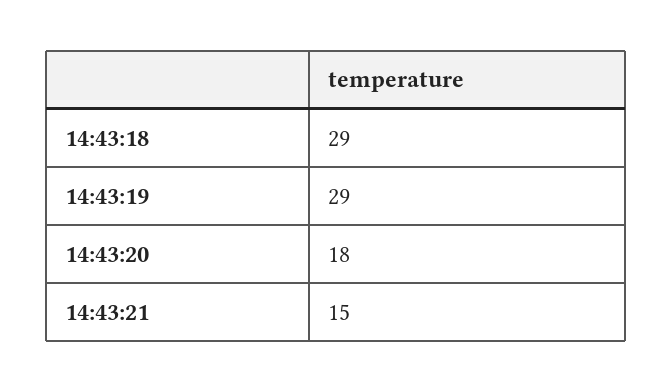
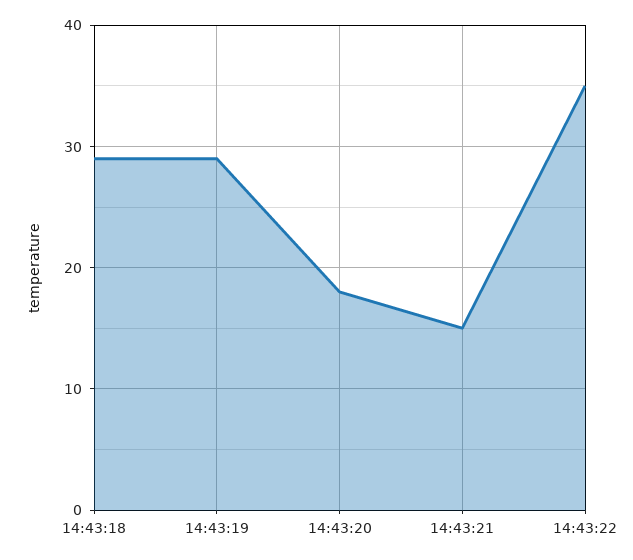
14:43:22: none -> 35

